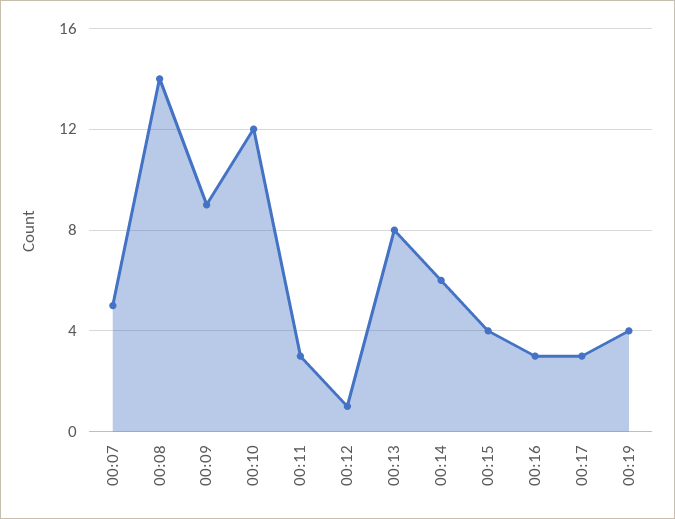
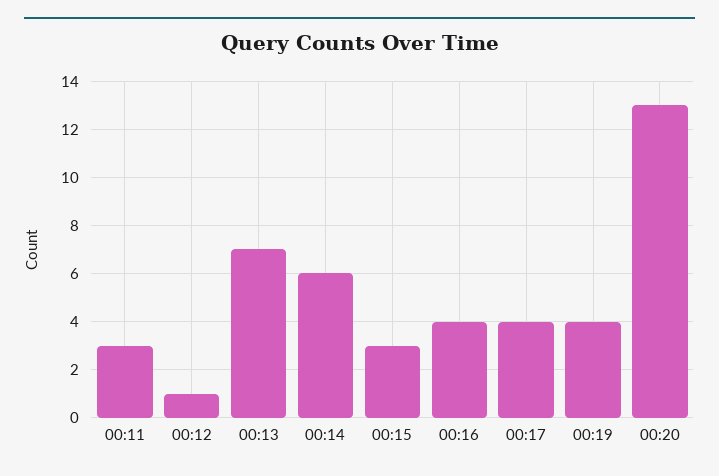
00:07: 5 -> none
00:08: 14 -> none
00:09: 9 -> none
00:10: 12 -> none
00:13: 8 -> 7
00:15: 4 -> 3
00:16: 3 -> 4
00:17: 3 -> 4
00:20: none -> 13

